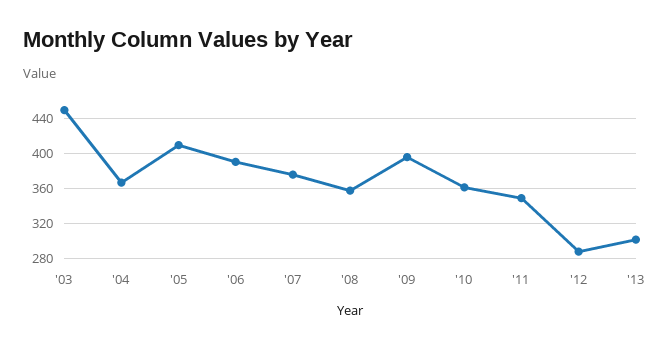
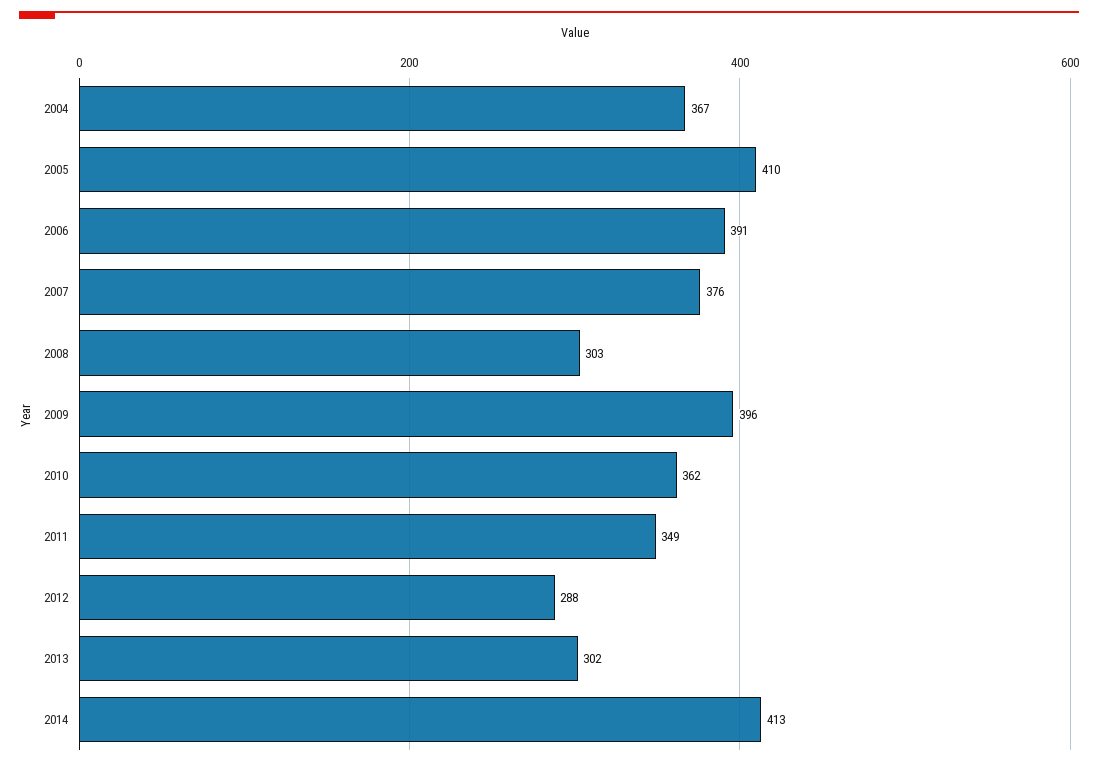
'03: 450 -> none
'08: 360 -> 303
2014: none -> 413

